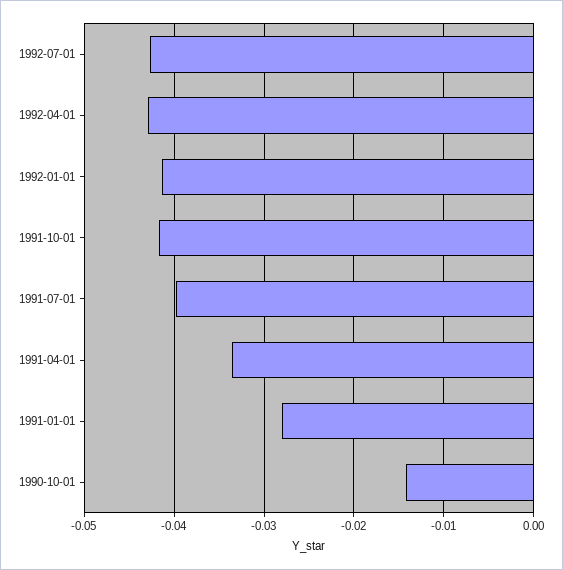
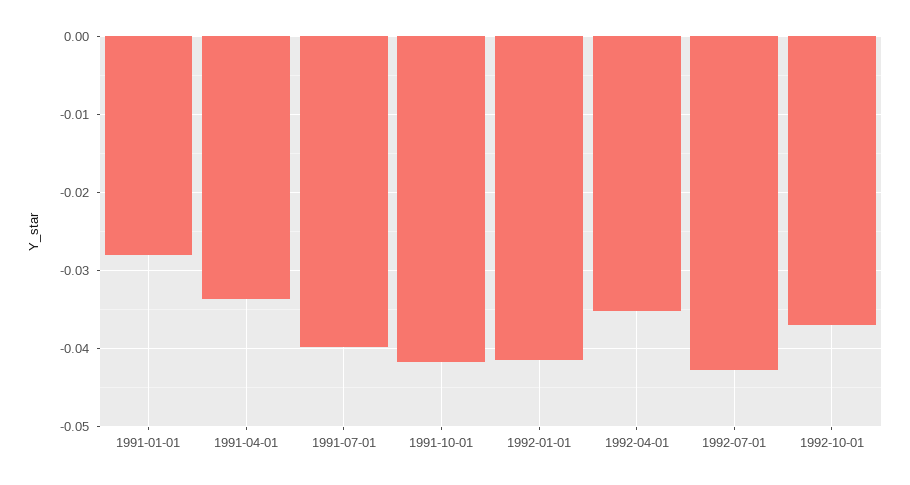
1992-04-01: -0.043 -> -0.035
1990-10-01: -0.014 -> none
1992-10-01: none -> -0.037

